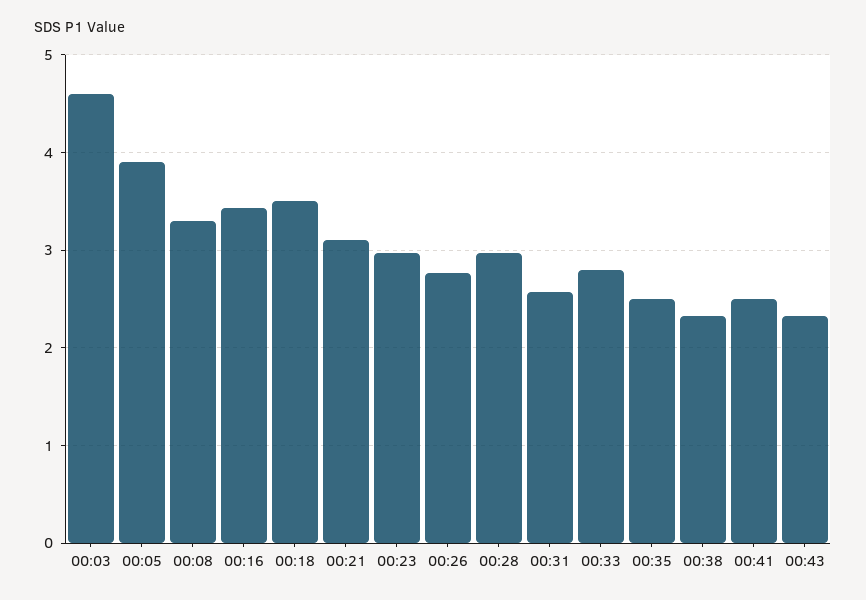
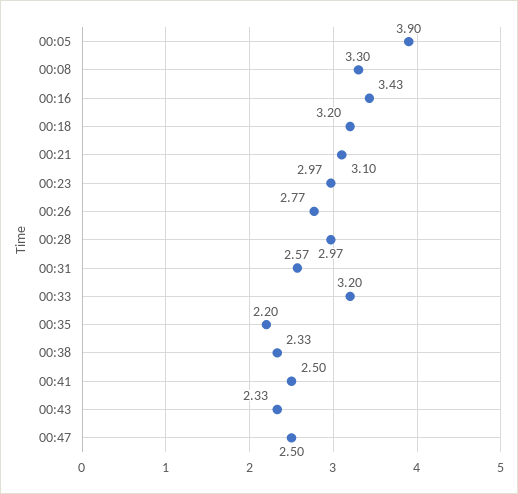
00:03: 4.6 -> none
00:18: 3.5 -> 3.2
00:33: 2.8 -> 3.2
00:35: 2.5 -> 2.2
00:47: none -> 2.5

